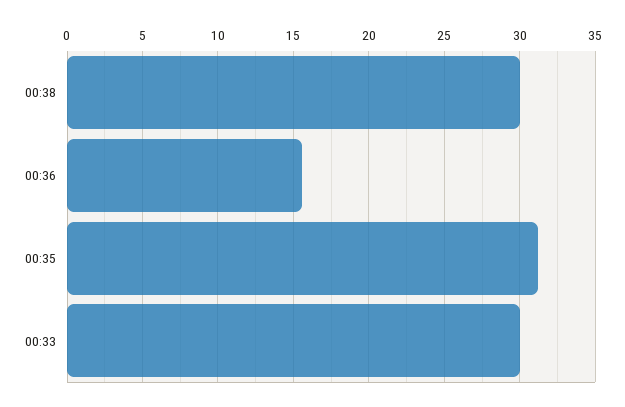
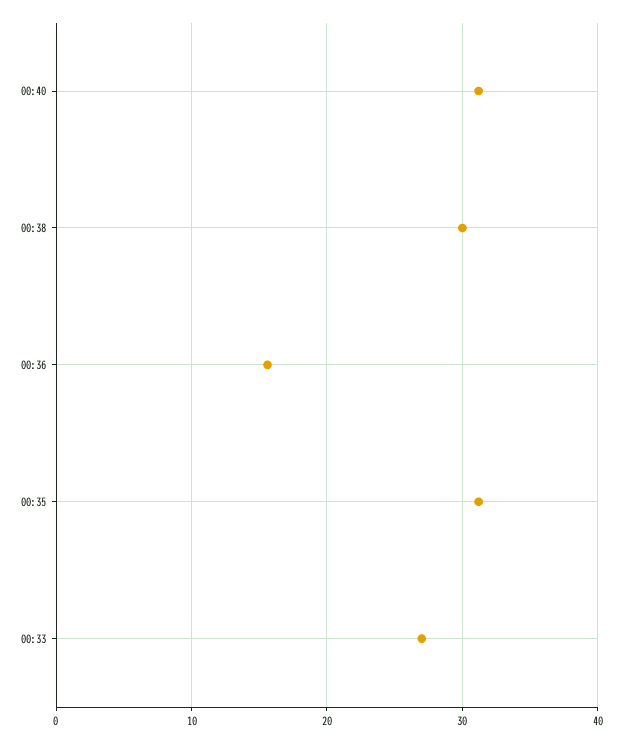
00:33: 30 -> 27
00:40: none -> 31

